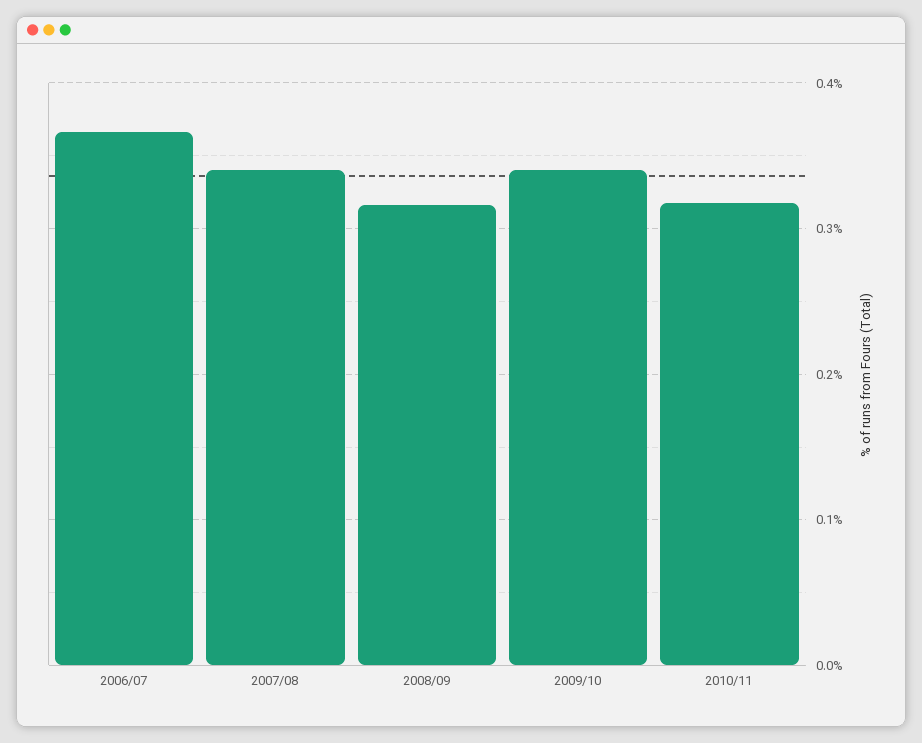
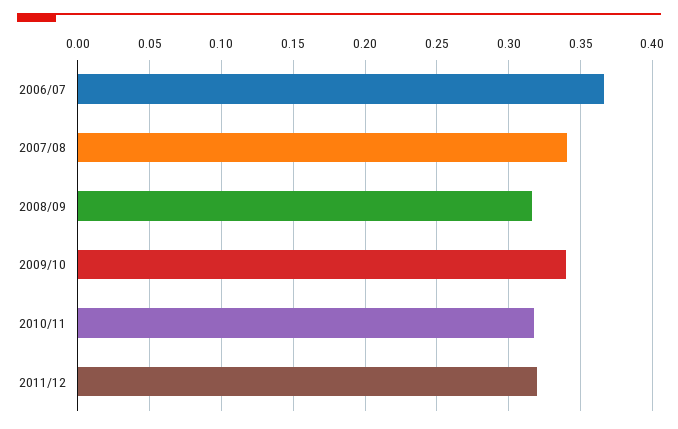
2011/12: none -> 0.32

